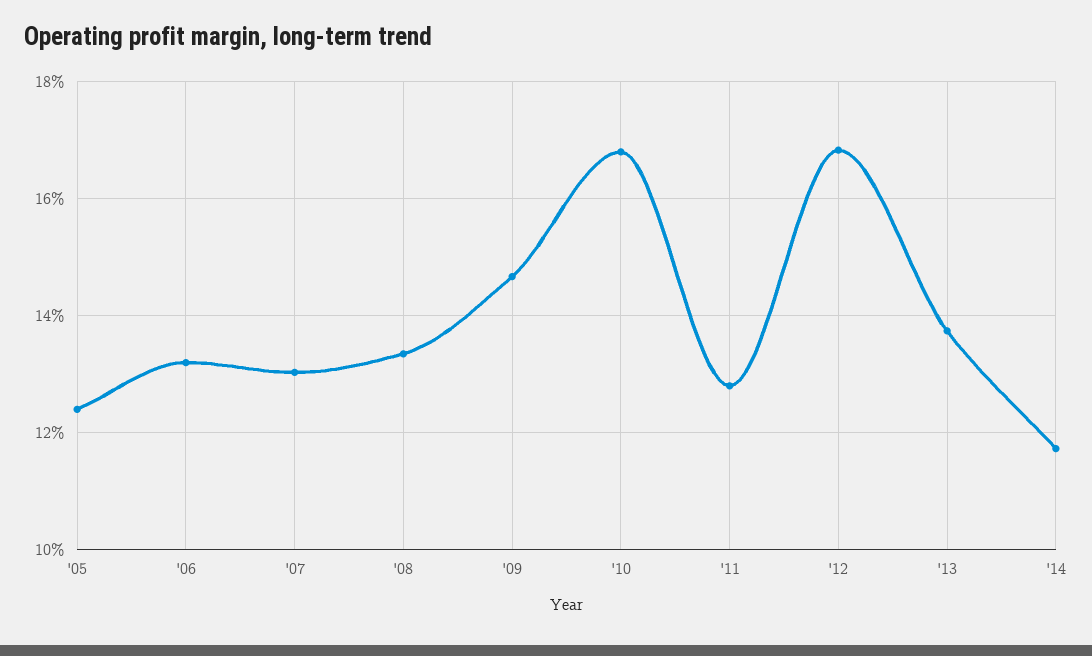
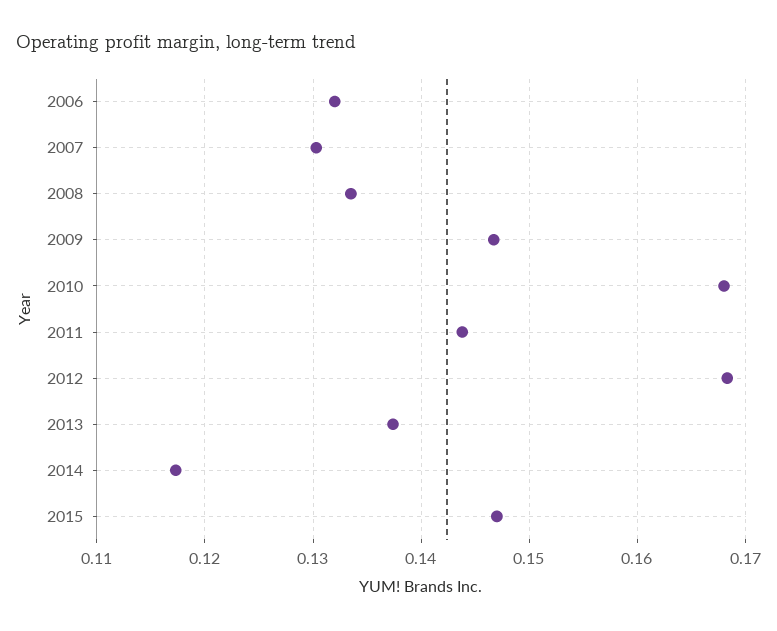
'05: 0.124 -> none
'11: 0.128 -> 0.144
2015: none -> 0.147

